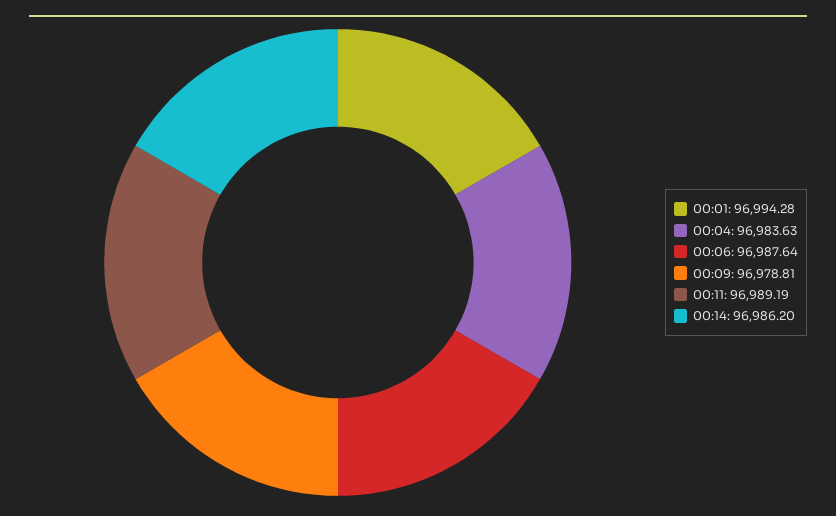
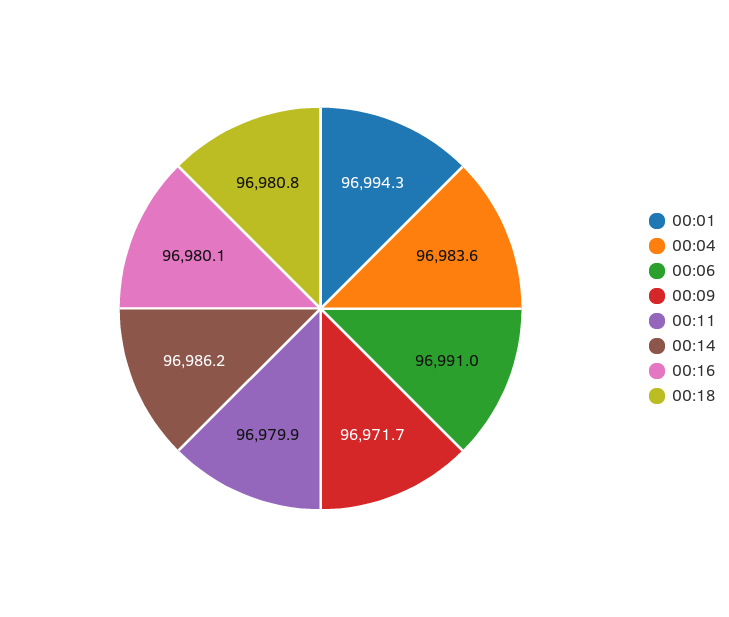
00:06: 96987.64 -> 96991
00:09: 96978.81 -> 96971.7
00:11: 96989.19 -> 96979.9
00:16: none -> 96980.1
00:18: none -> 96980.8

